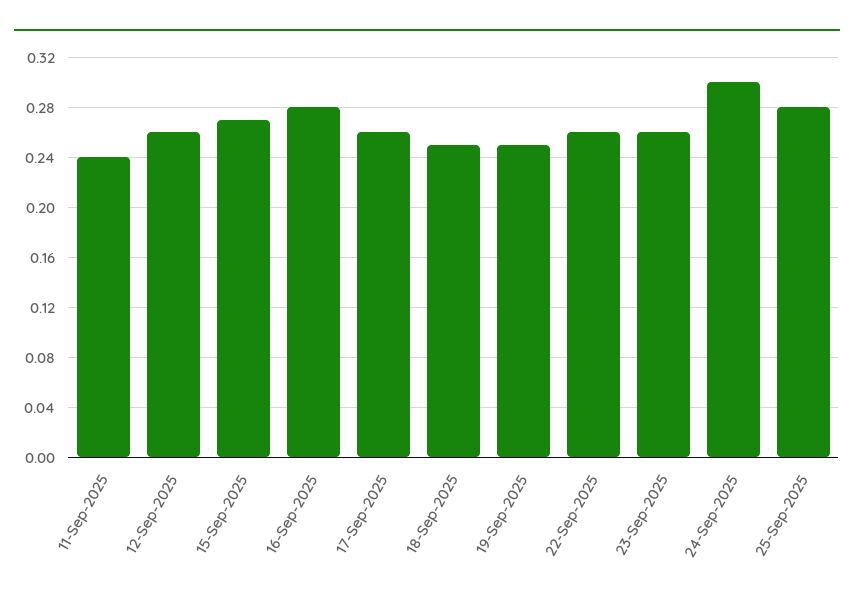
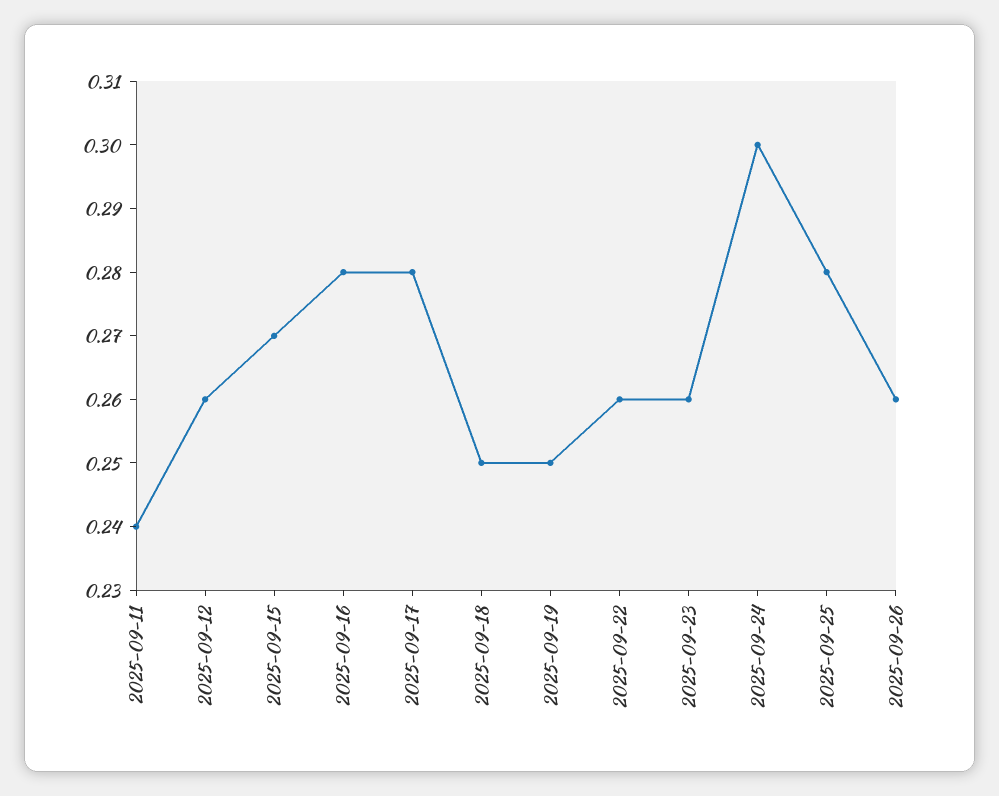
17-Sep-2025: 0.26 -> 0.28
2025-09-26: none -> 0.26

